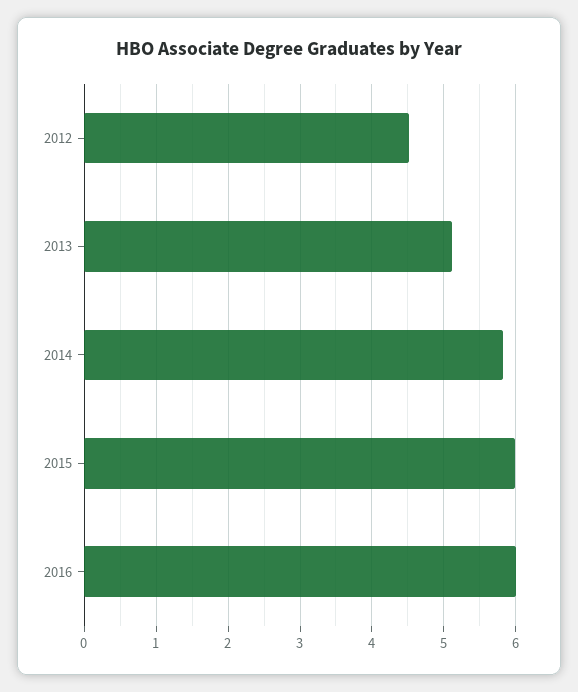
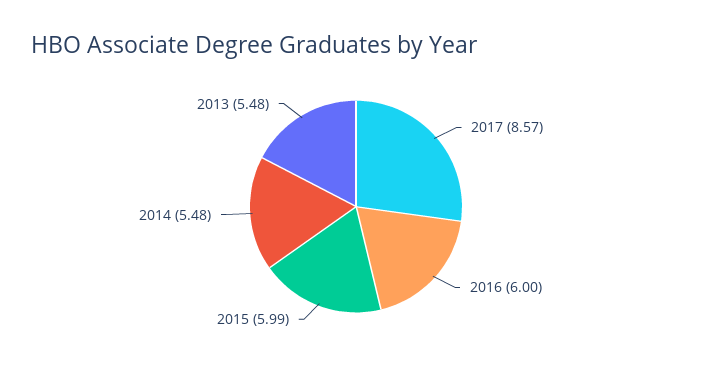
2012: 4.5 -> none
2013: 5.1 -> 5.48
2014: 5.8 -> 5.48
2017: none -> 8.57

